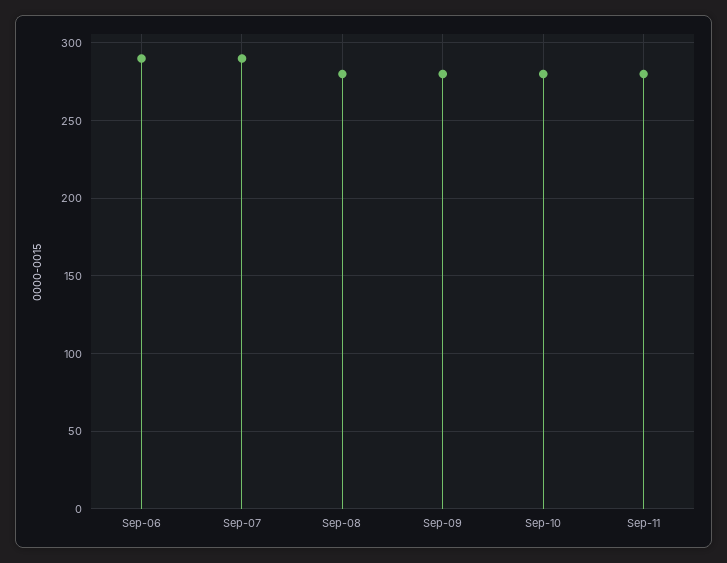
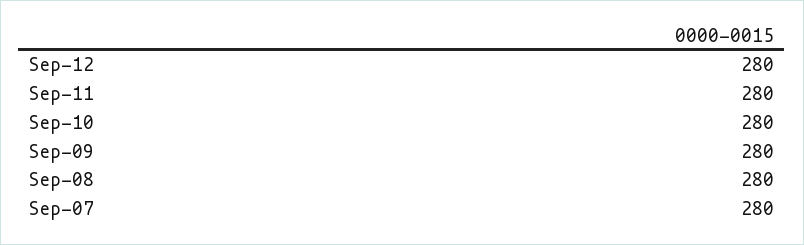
Sep-06: 290 -> none
Sep-07: 290 -> 280
Sep-12: none -> 280

